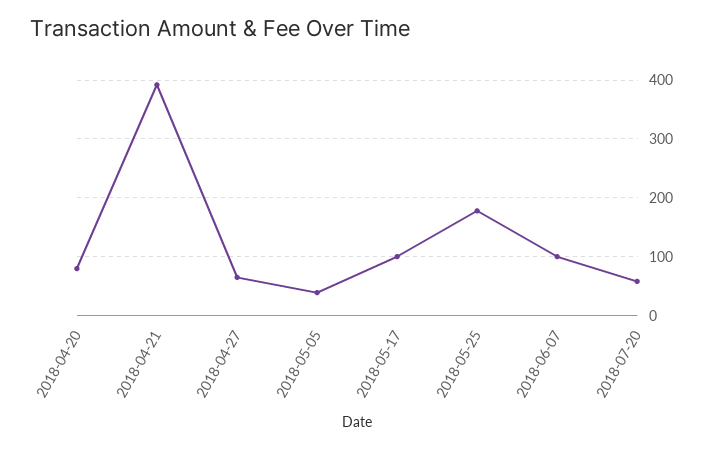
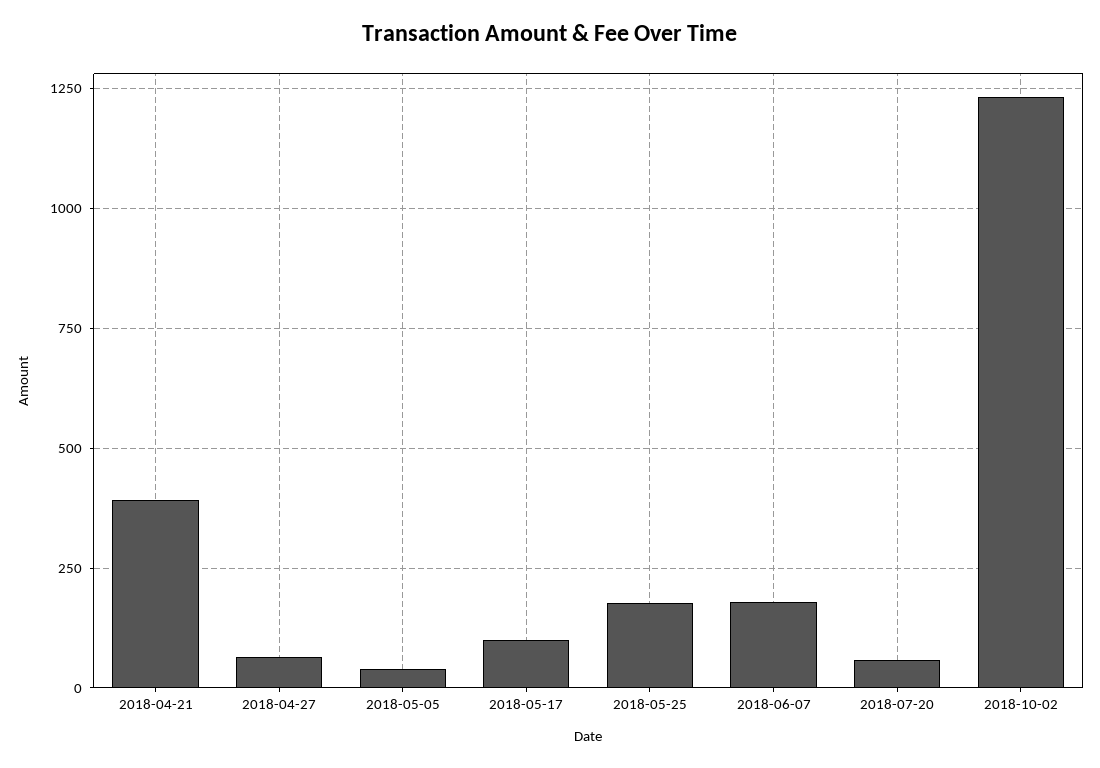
2018-04-20: 80 -> none
2018-06-07: 100 -> 175
2018-10-02: none -> 1225

